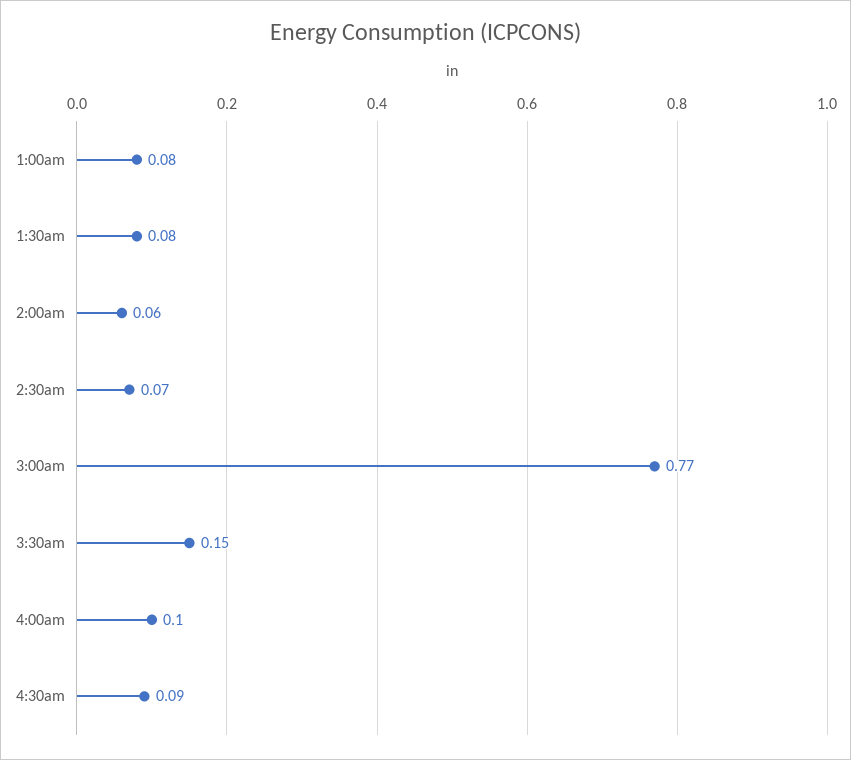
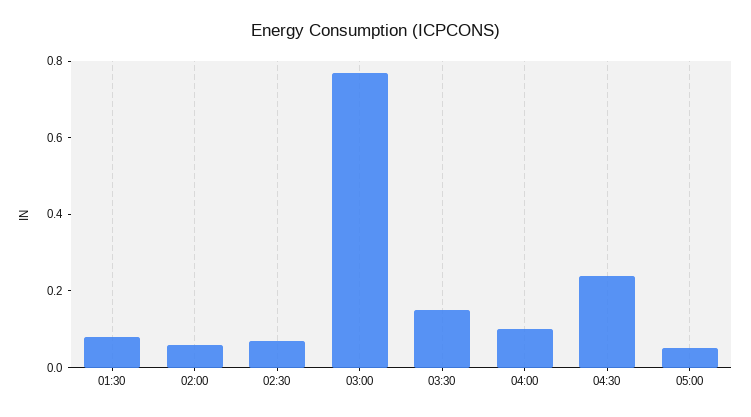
1:00am: 0.08 -> none
4:30am: 0.09 -> 0.25
05:00: none -> 0.05

